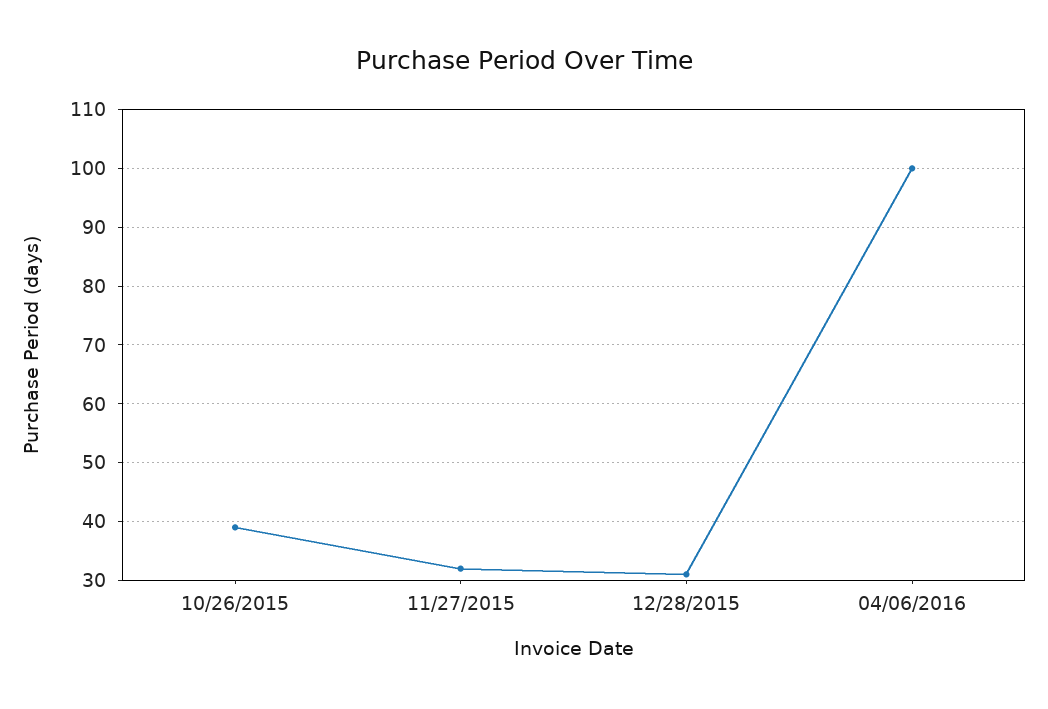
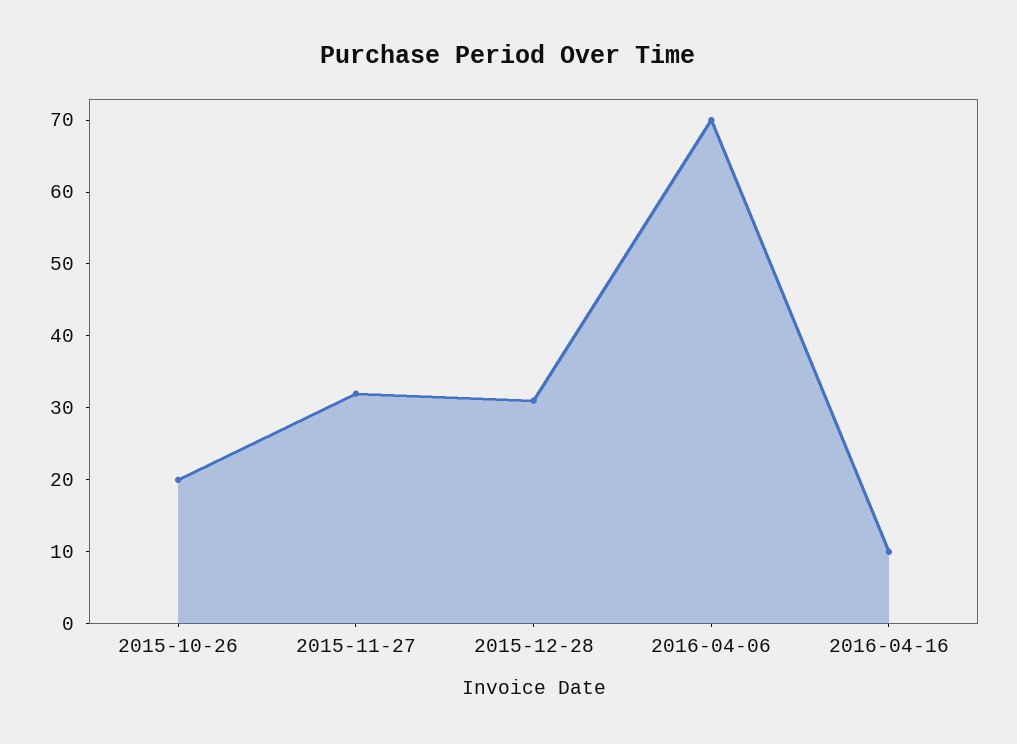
10/26/2015: 40 -> 20
04/06/2016: 100 -> 70
2016-04-16: none -> 10

